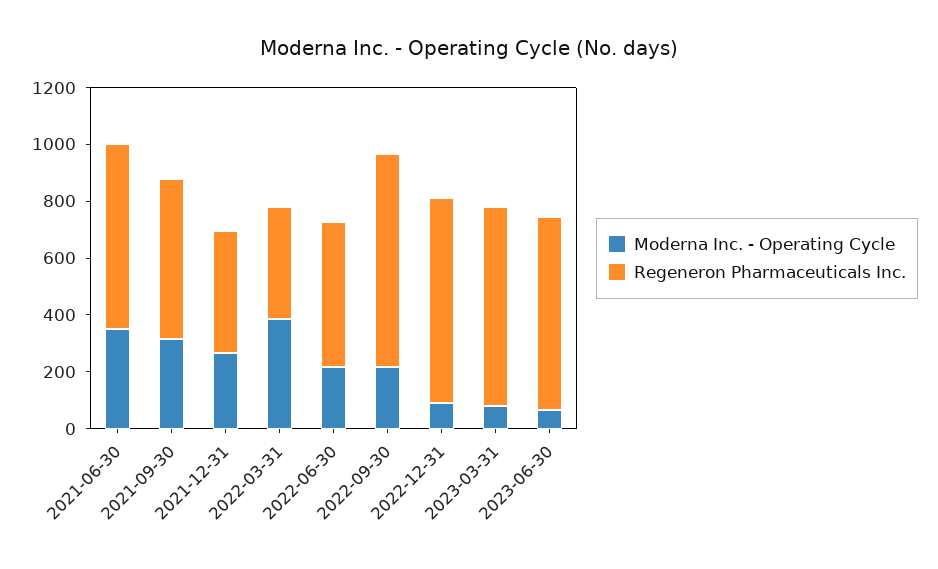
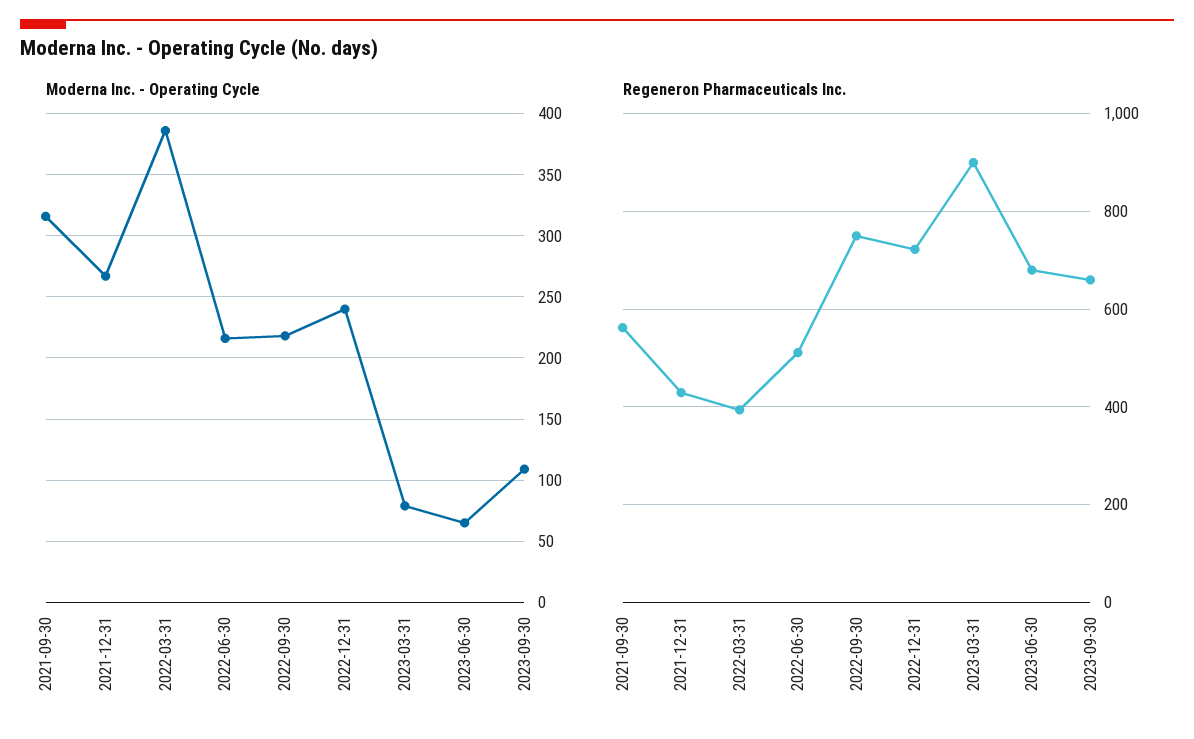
Moderna Inc. - Operating Cycle, 2021-06-30: 350 -> none
Regeneron Pharmaceuticals Inc., 2021-06-30: 650 -> none
Moderna Inc. - Operating Cycle, 2022-12-31: 100 -> 240
Regeneron Pharmaceuticals Inc., 2023-03-31: 700 -> 900
Moderna Inc. - Operating Cycle, 2023-09-30: none -> 110
Regeneron Pharmaceuticals Inc., 2023-09-30: none -> 660

